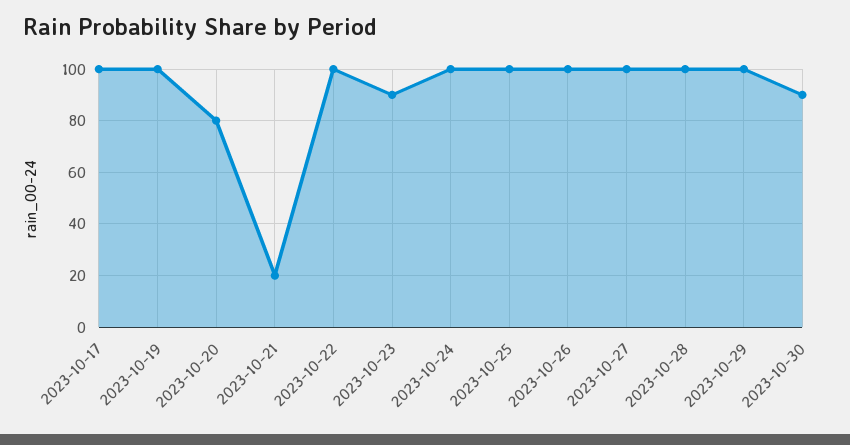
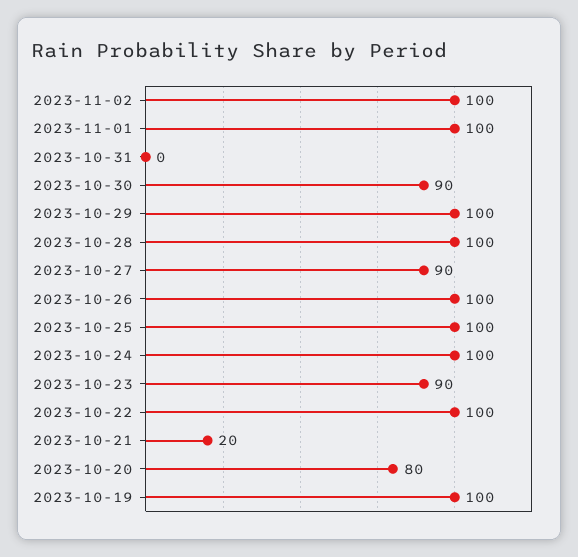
2023-10-17: 100 -> none
2023-10-27: 100 -> 90
2023-11-02: none -> 100
2023-11-01: none -> 100
2023-10-31: none -> 0

